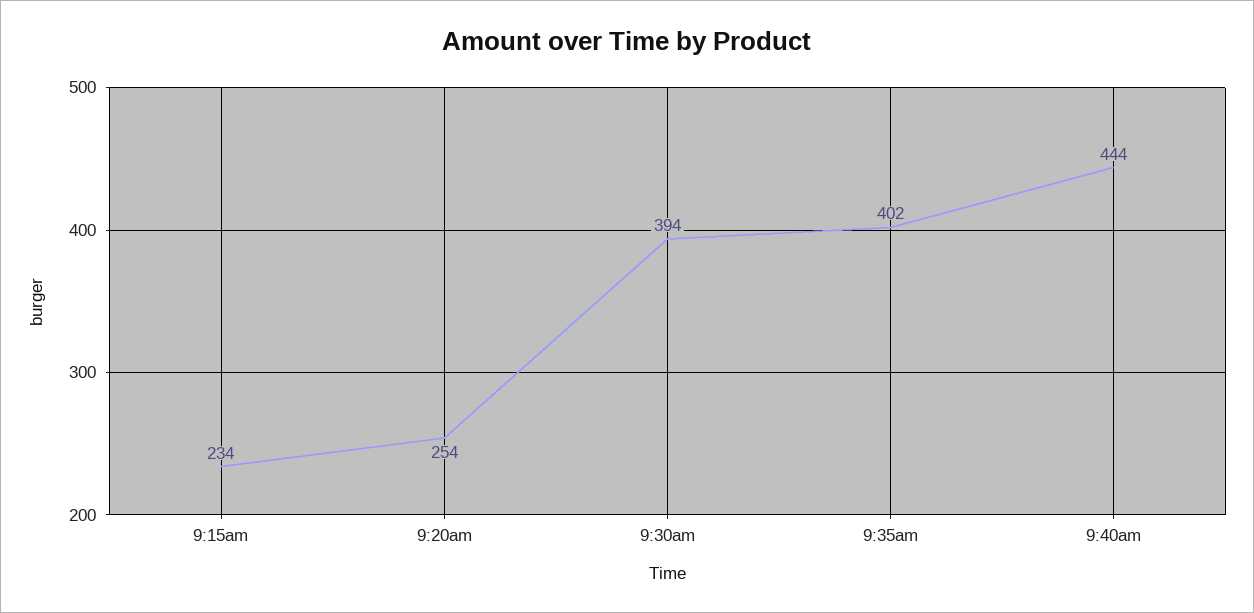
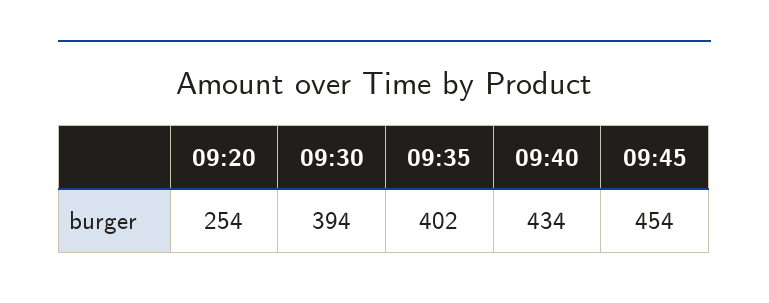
9:15am: 234 -> none
9:40am: 444 -> 434
09:45: none -> 454

